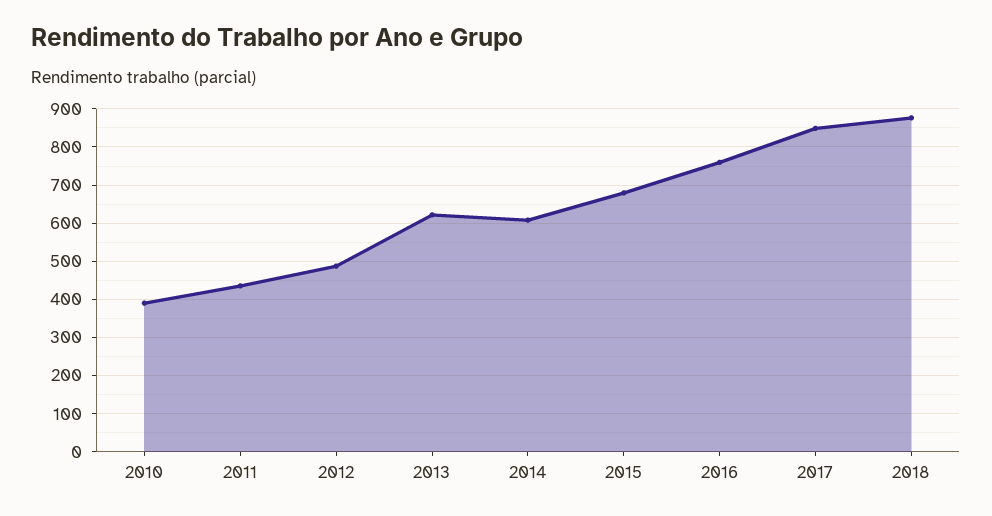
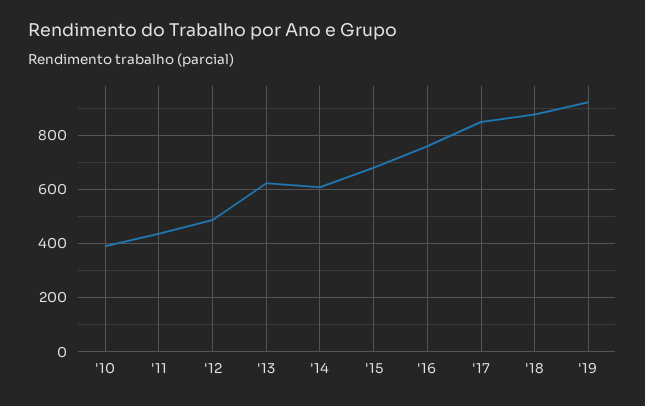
'19: none -> 925

